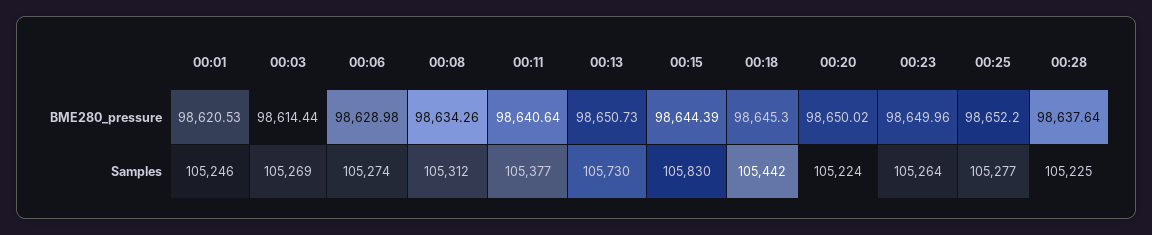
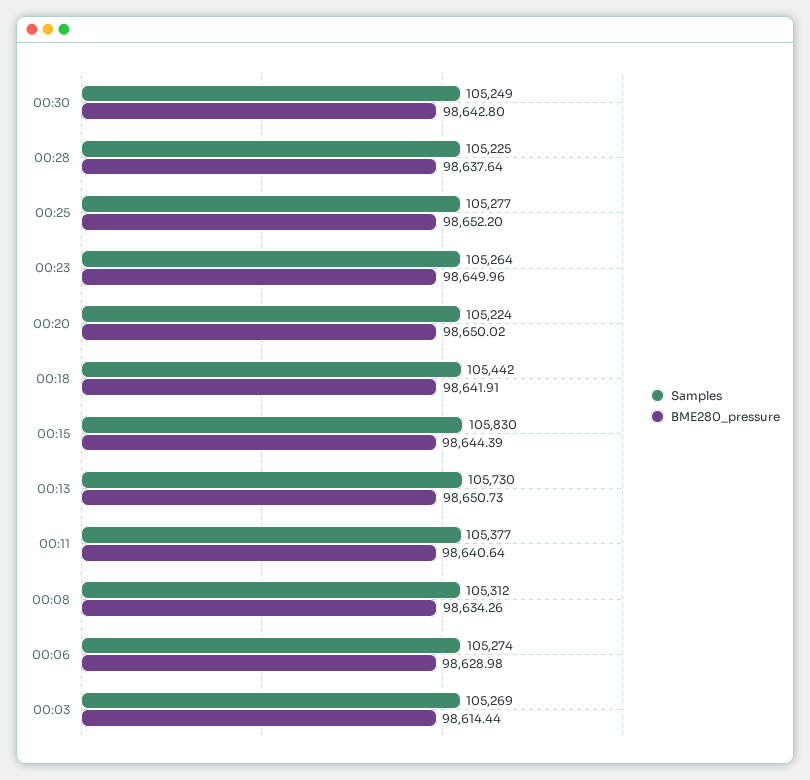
BME280_pressure, 00:01: 98620.53 -> none
BME280_pressure, 00:18: 98645.3 -> 98641.91
Samples, 00:01: 105246 -> none
Samples, 00:30: none -> 105249
BME280_pressure, 00:30: none -> 98642.8

